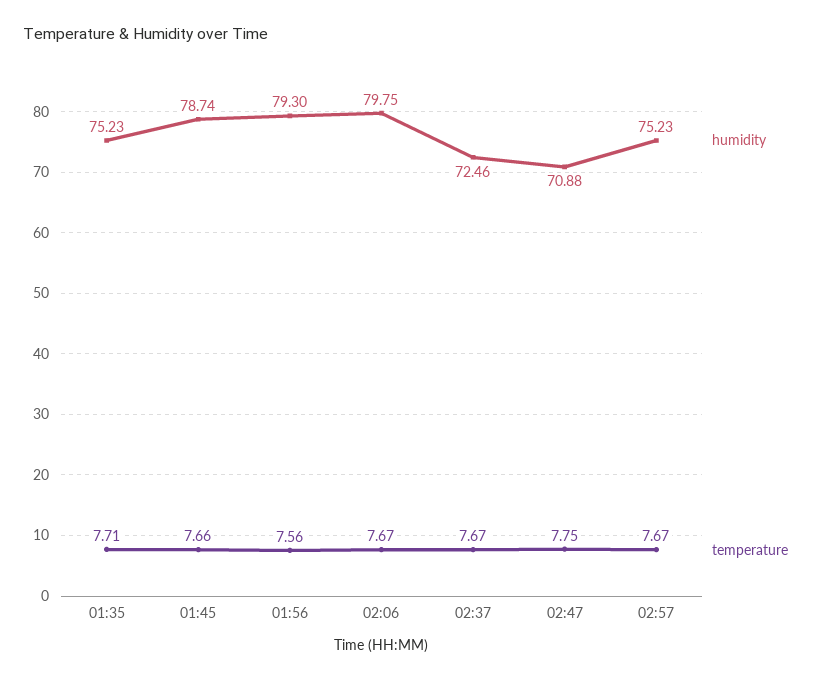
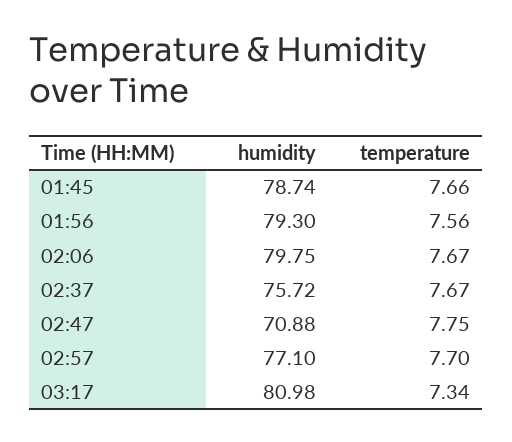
humidity, 01:35: 75.23 -> none
temperature, 01:35: 7.71 -> none
humidity, 02:37: 72.46 -> 75.72
humidity, 02:57: 75.23 -> 77.1
temperature, 02:57: 7.67 -> 7.7
humidity, 03:17: none -> 80.98
temperature, 03:17: none -> 7.34

